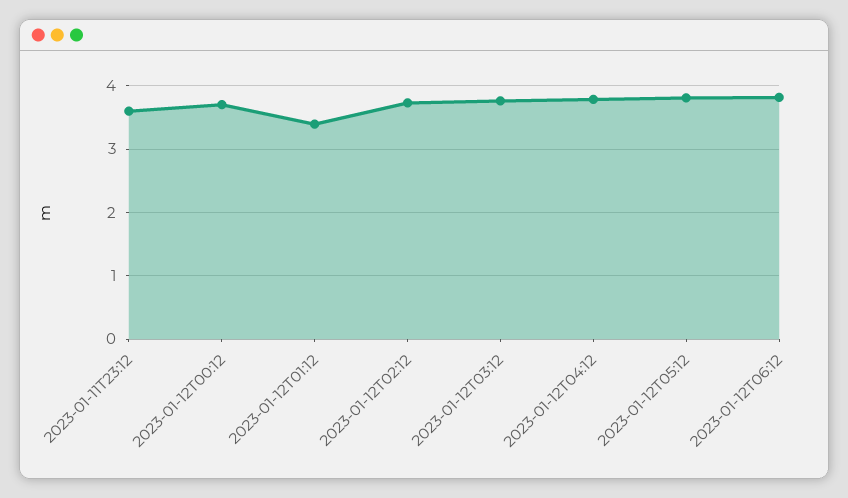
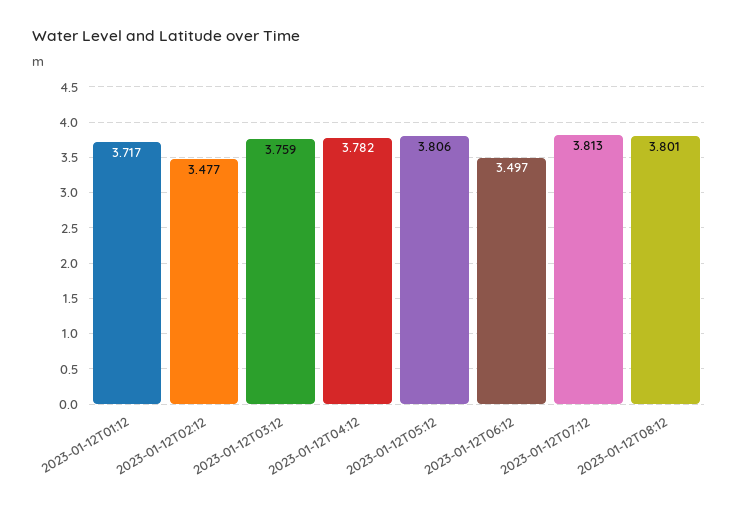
2023-01-11T23:12: 3.6 -> none
2023-01-12T00:12: 3.7 -> none
2023-01-12T01:12: 3.4 -> 3.717
2023-01-12T02:12: 3.7 -> 3.477
2023-01-12T06:12: 3.8 -> 3.497
2023-01-12T07:12: none -> 3.813
2023-01-12T08:12: none -> 3.801

